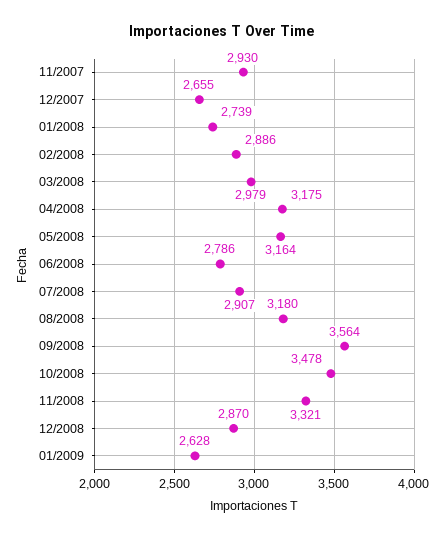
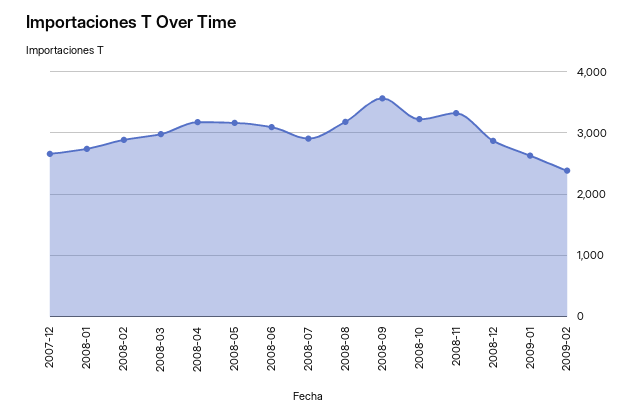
11/2007: 2930 -> none
06/2008: 2786 -> 3100
10/2008: 3478 -> 3200
2009-02: none -> 2400

